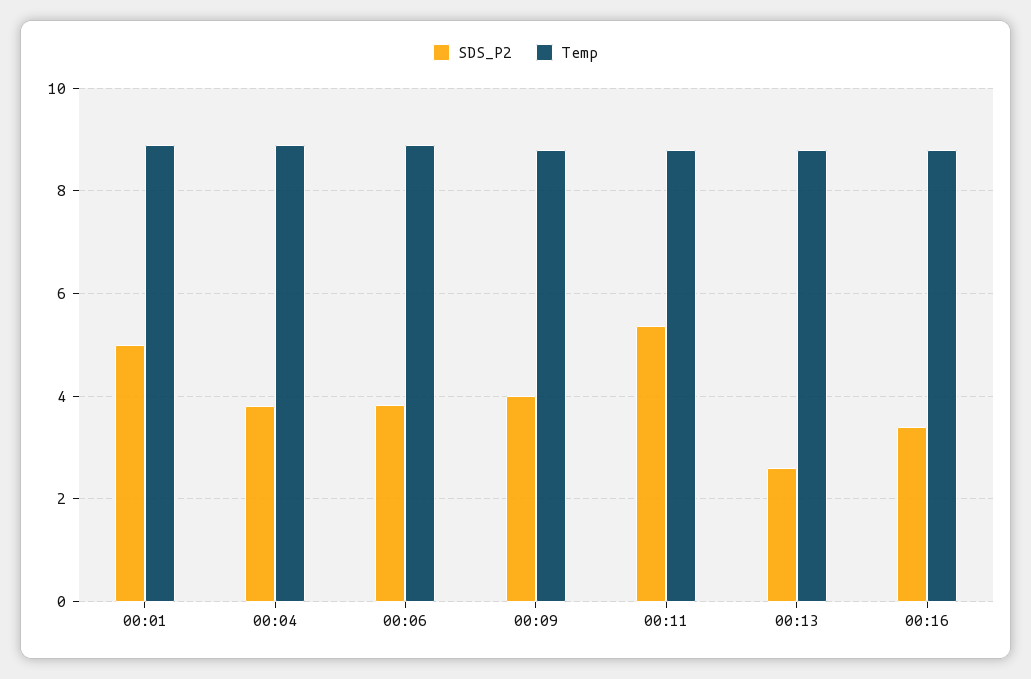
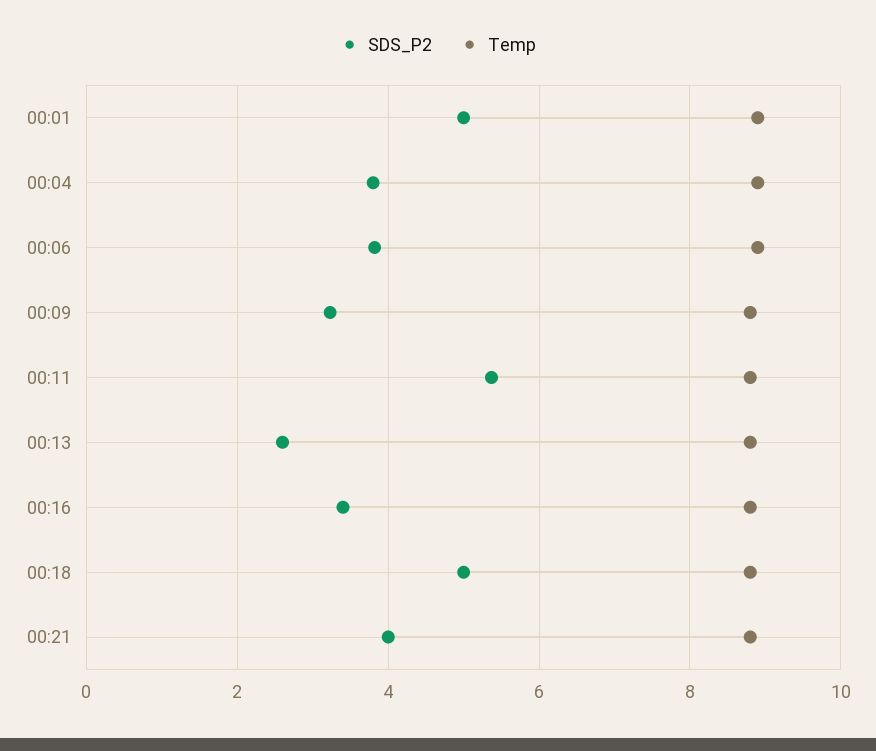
SDS_P2, 00:09: 4 -> 3.2
SDS_P2, 00:18: none -> 5
Temp, 00:18: none -> 8.8
SDS_P2, 00:21: none -> 4
Temp, 00:21: none -> 8.8

